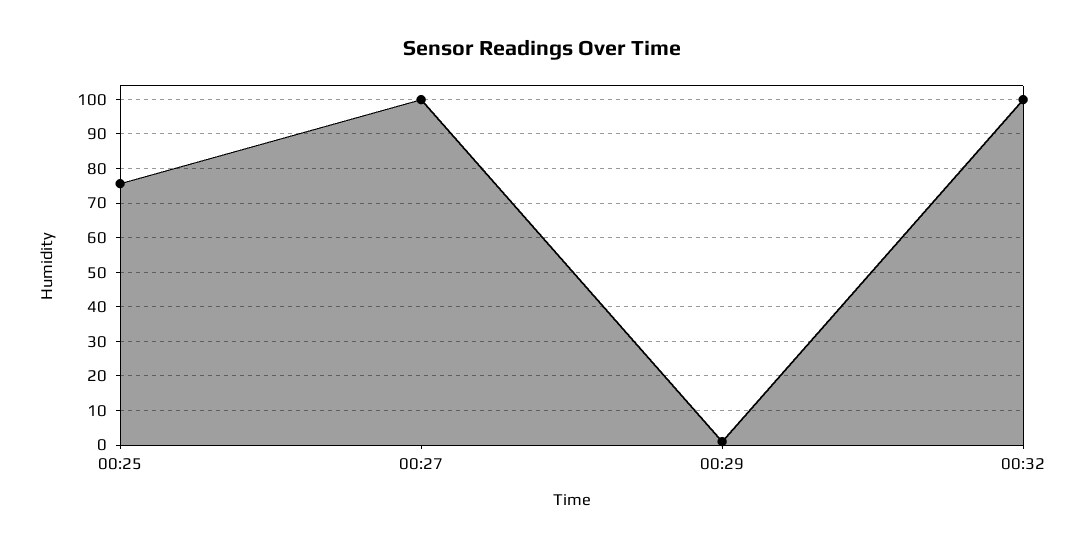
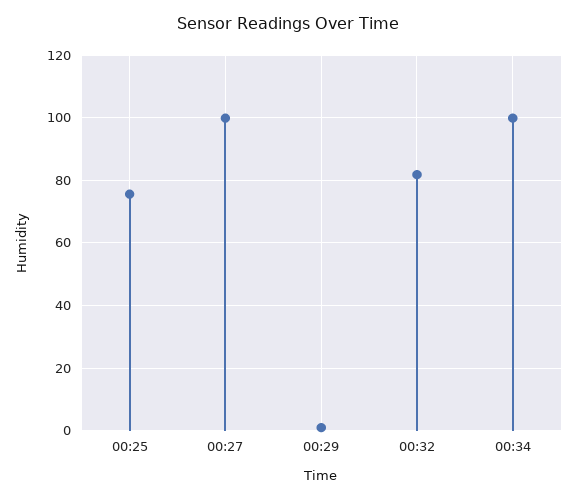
00:32: 100 -> 82
00:34: none -> 100

